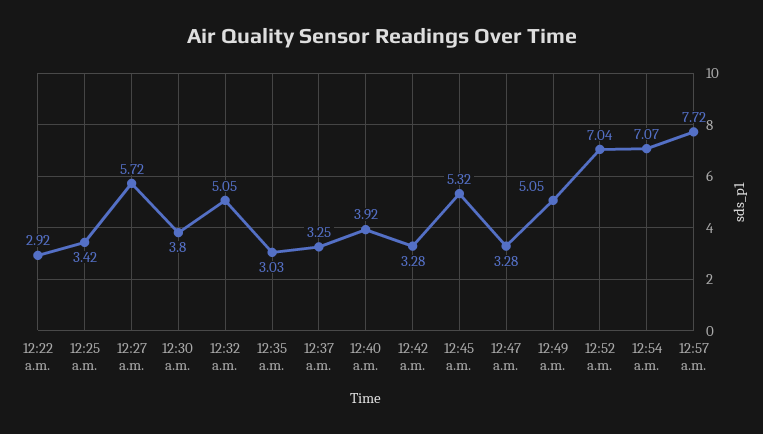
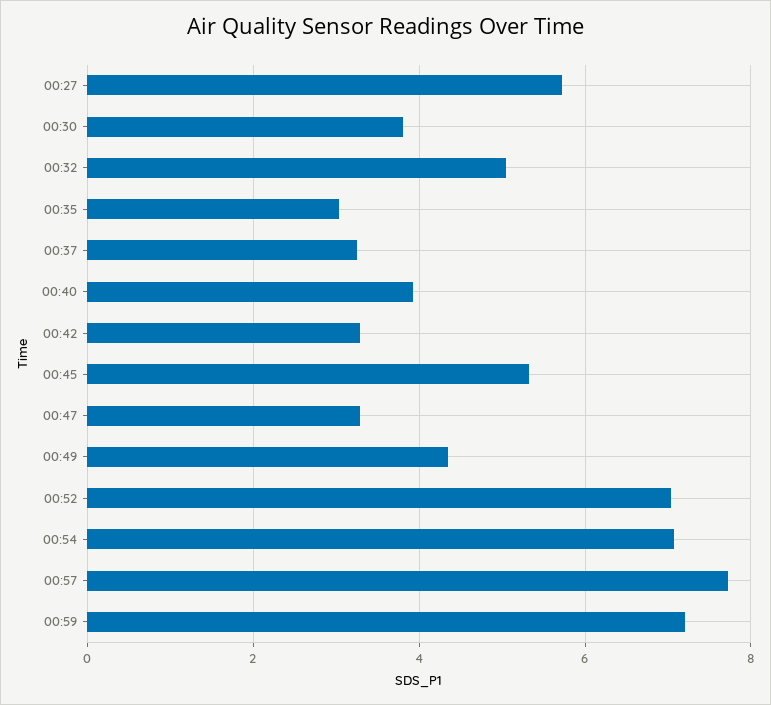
12:22 a.m.: 2.92 -> none
12:25 a.m.: 3.42 -> none
12:49 a.m.: 5.05 -> 4.4
00:59: none -> 7.2

